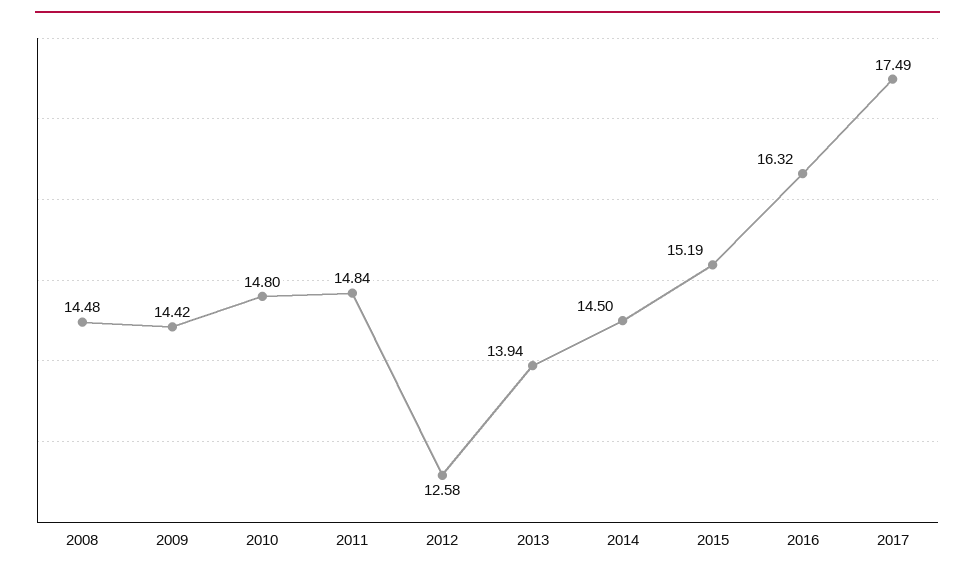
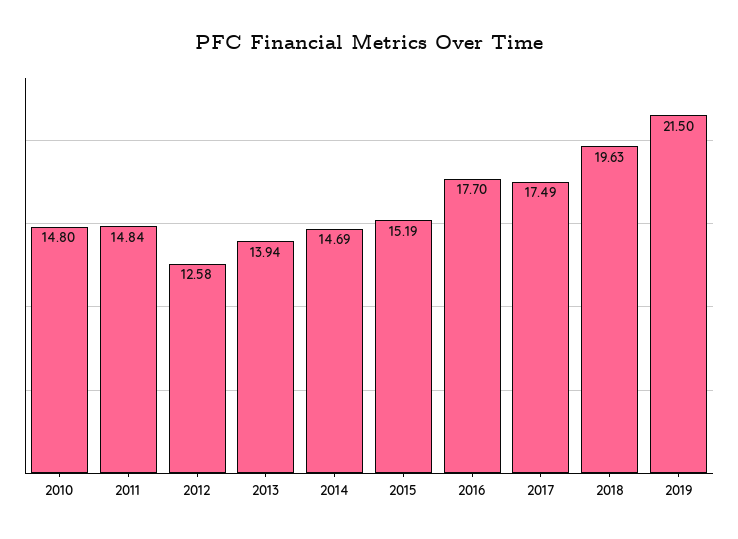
2008: 14.48 -> none
2009: 14.42 -> none
2014: 14.5 -> 14.69
2016: 16.32 -> 17.7
2018: none -> 19.63
2019: none -> 21.5

